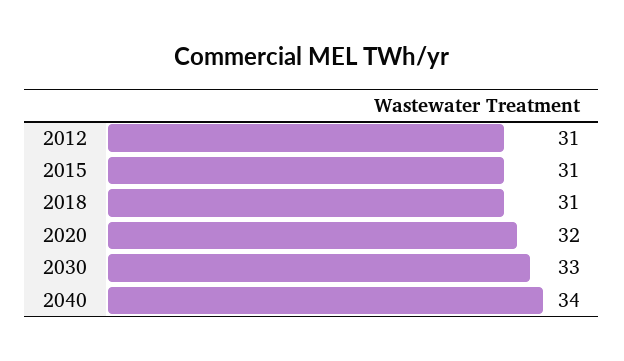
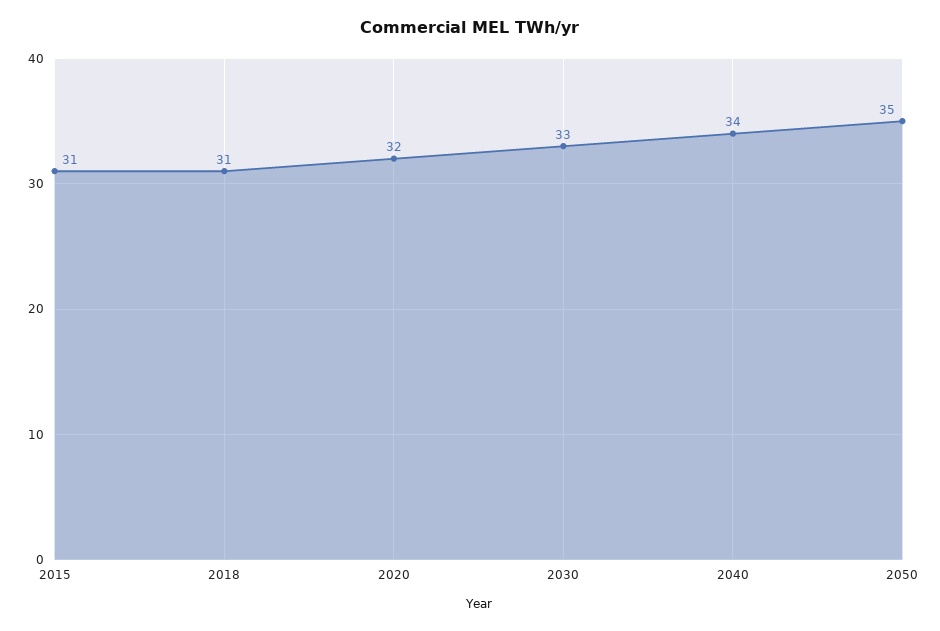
2012: 31 -> none
2050: none -> 35

